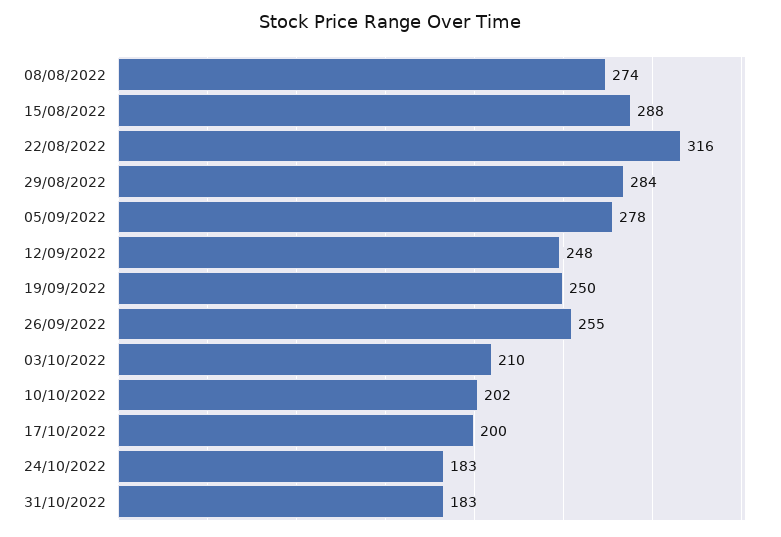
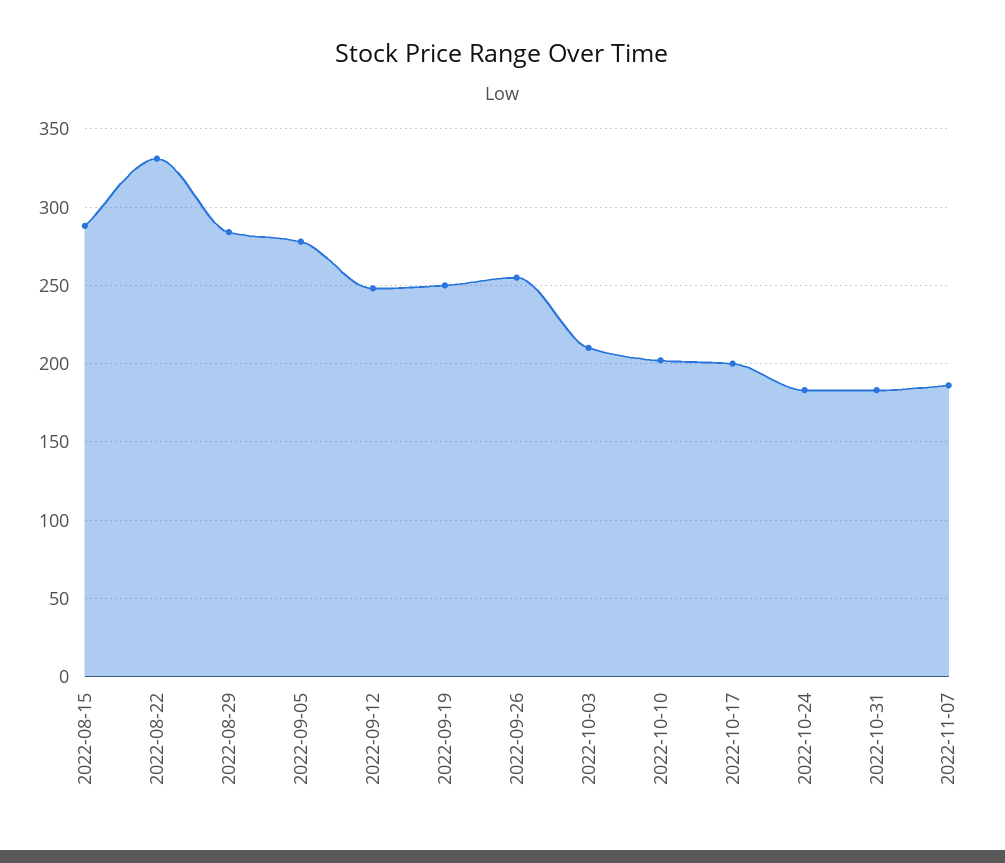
08/08/2022: 274 -> none
22/08/2022: 316 -> 330
2022-11-07: none -> 185

